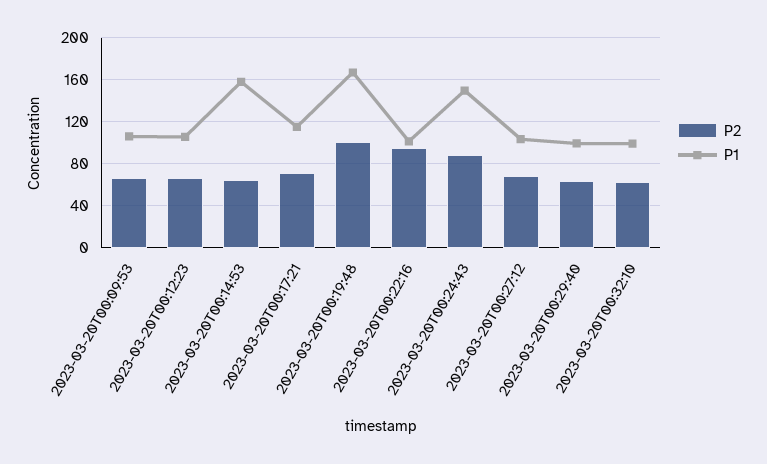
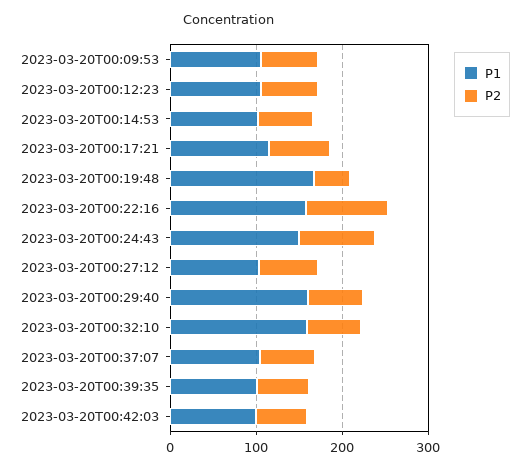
P1, 2023-03-20T00:14:53: 160 -> 100
P2, 2023-03-20T00:19:48: 100 -> 40
P1, 2023-03-20T00:22:16: 100 -> 160
P1, 2023-03-20T00:29:40: 100 -> 160
P1, 2023-03-20T00:32:10: 100 -> 160
P1, 2023-03-20T00:37:07: none -> 100
P2, 2023-03-20T00:37:07: none -> 60
P1, 2023-03-20T00:39:35: none -> 100
P2, 2023-03-20T00:39:35: none -> 60
P1, 2023-03-20T00:42:03: none -> 100
P2, 2023-03-20T00:42:03: none -> 60

